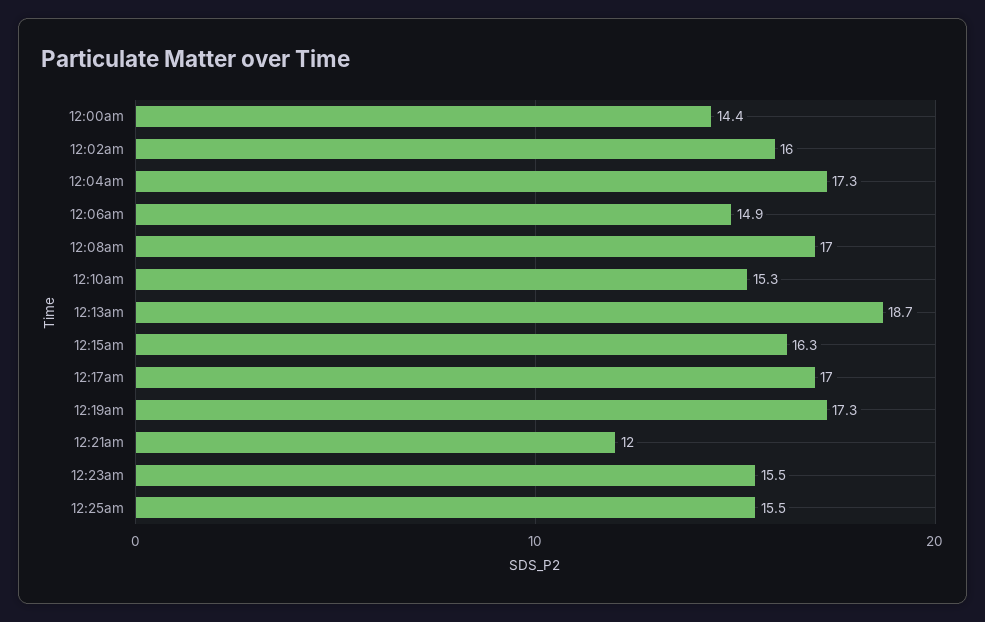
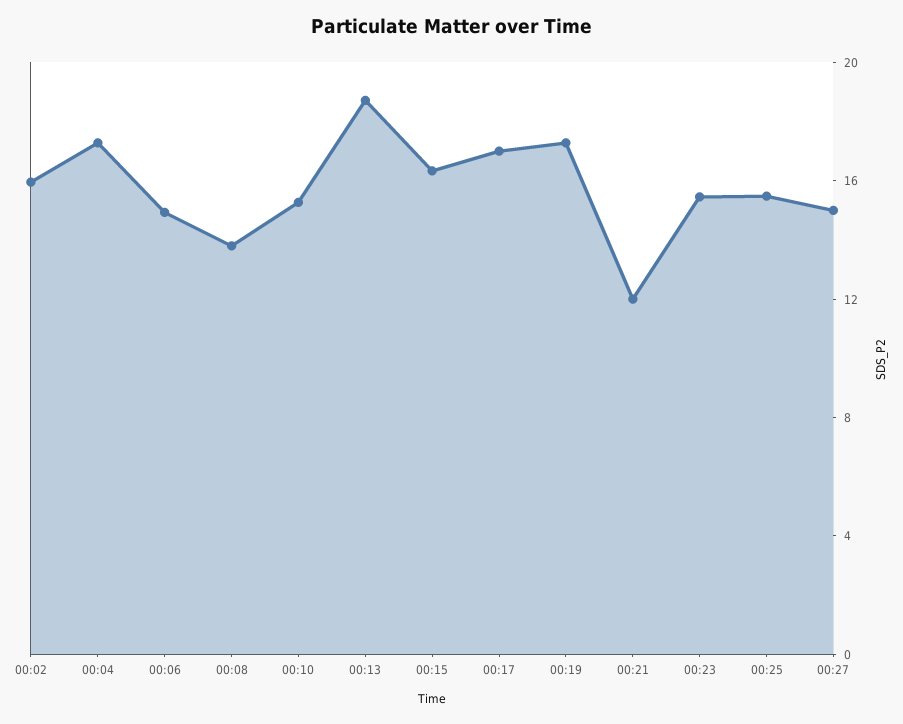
12:00am: 14.4 -> none
12:08am: 17 -> 14
00:27: none -> 15

